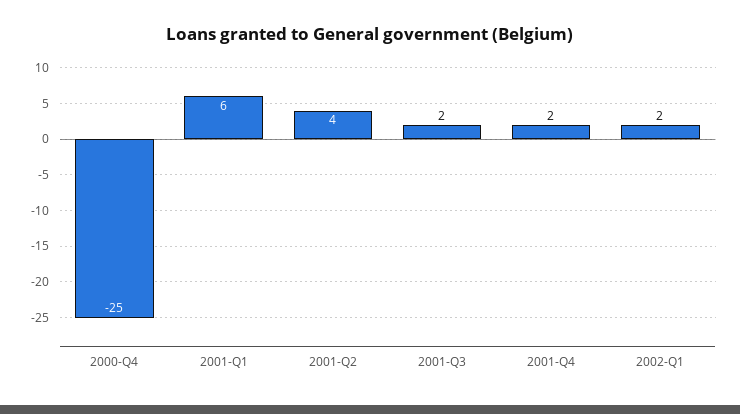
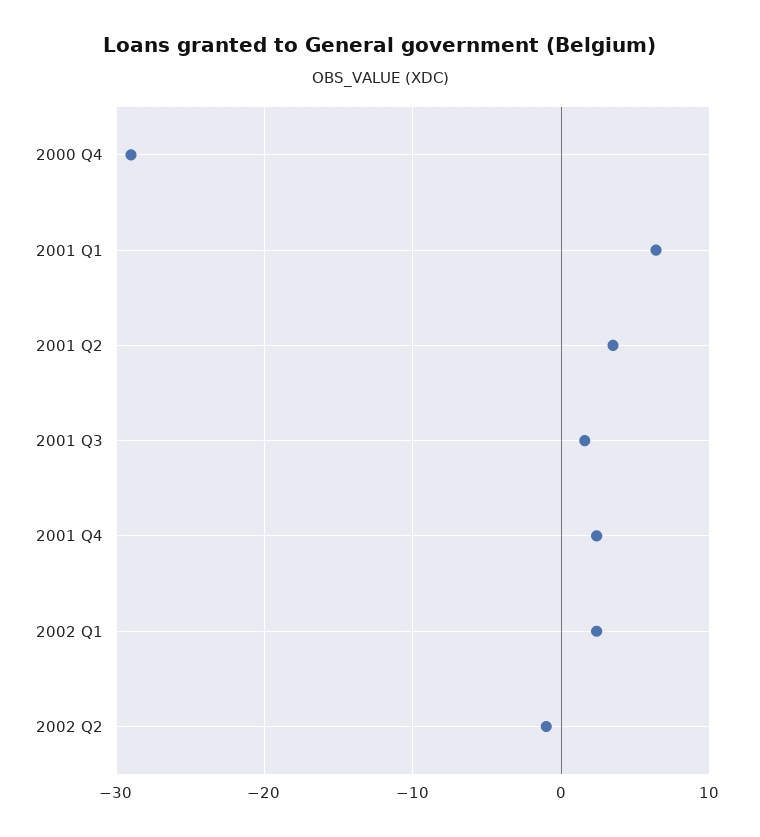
2000-Q4: -25 -> -29
2002 Q2: none -> -1

